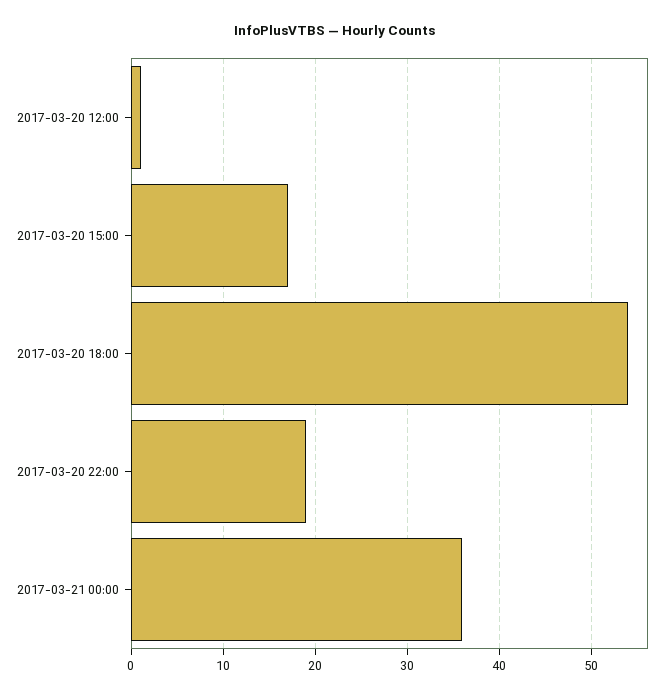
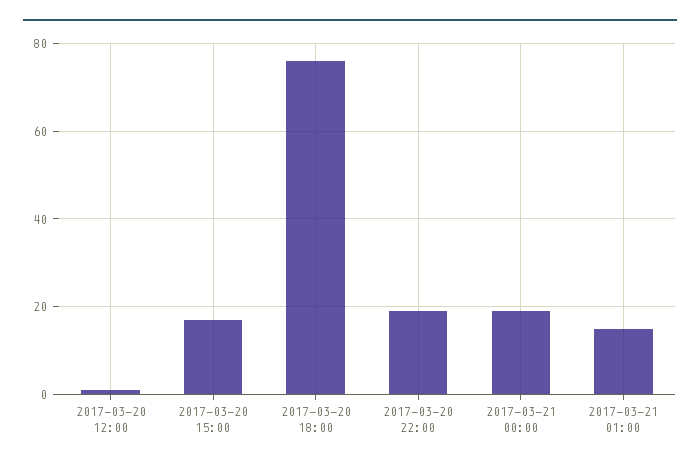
2017-03-20 18:00: 54 -> 75
2017-03-21 00:00: 36 -> 20
2017-03-21 01:00: none -> 15

